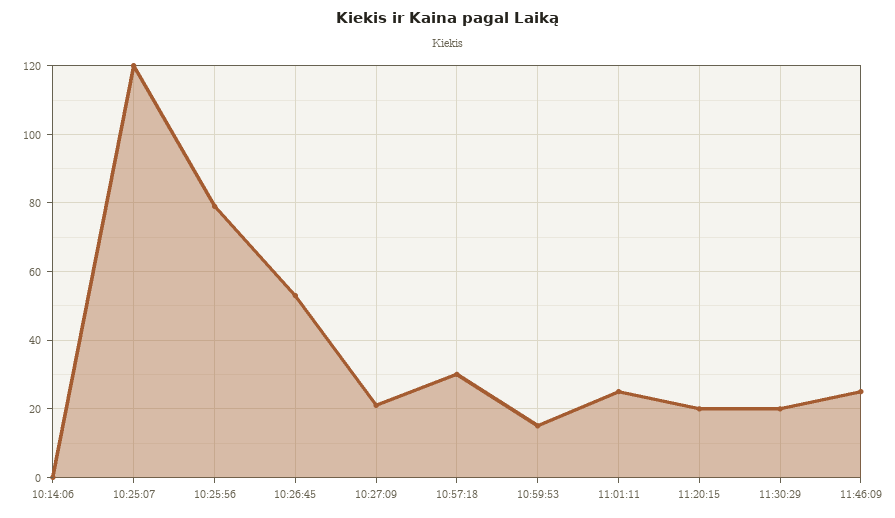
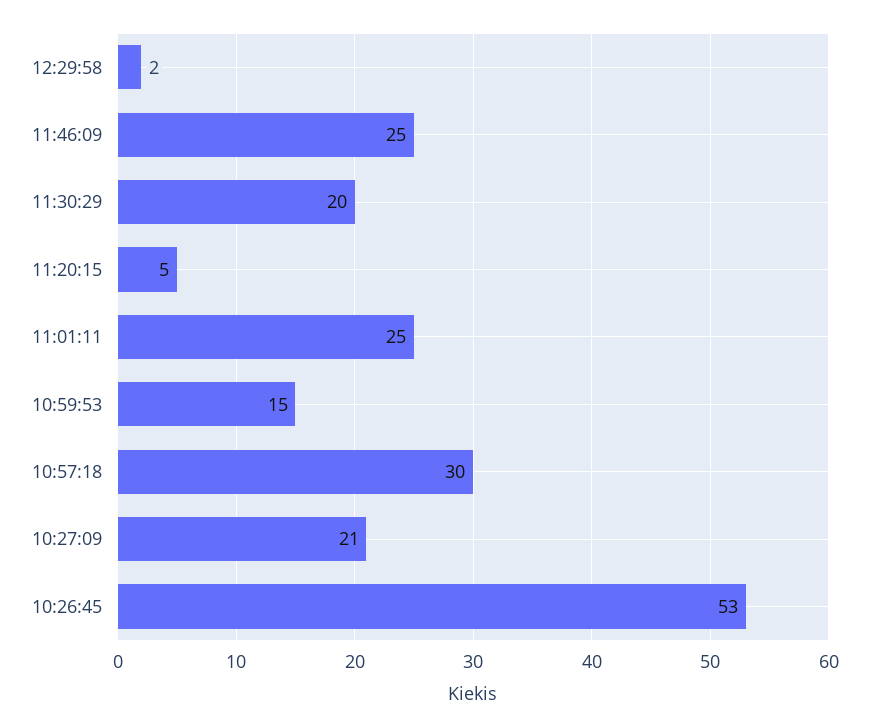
10:14:06: 0 -> none
10:25:07: 120 -> none
10:25:56: 80 -> none
11:20:15: 20 -> 5
12:29:58: none -> 2

